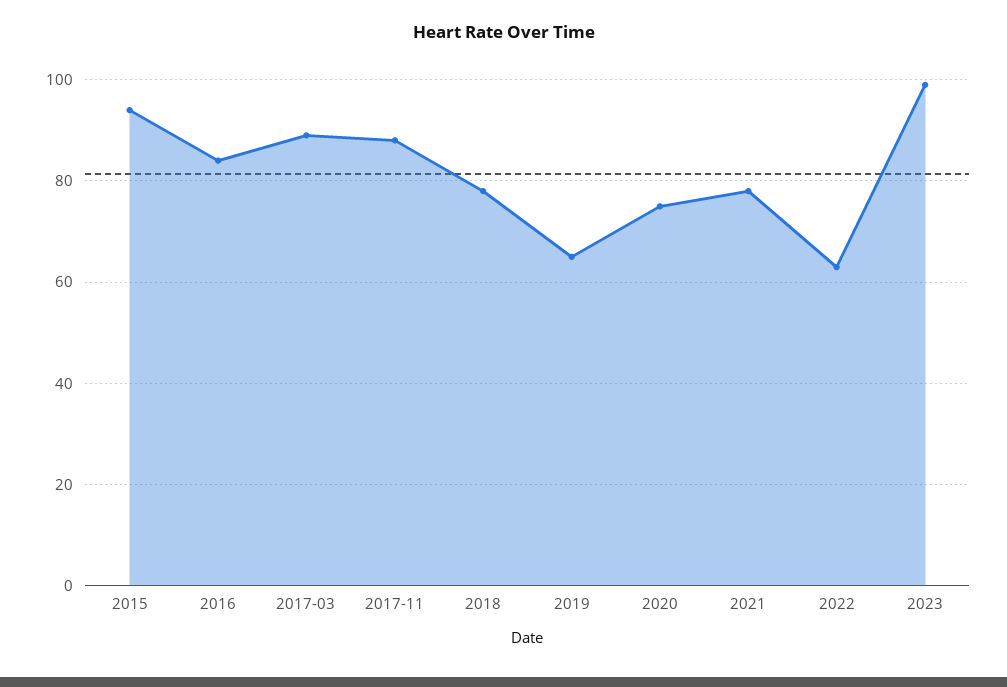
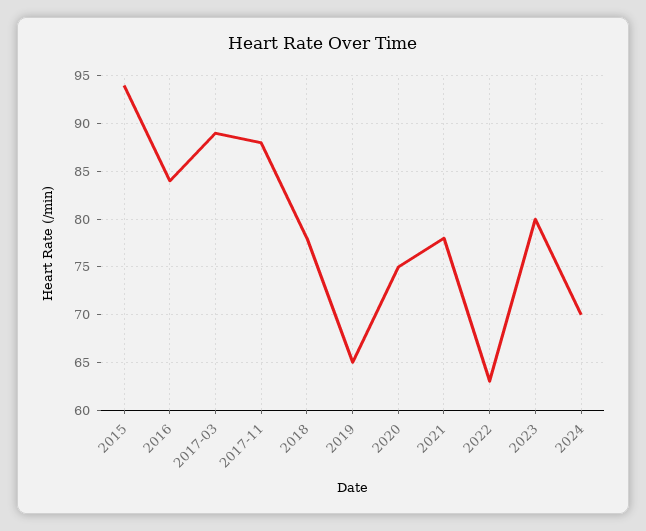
2023: 100 -> 80
2024: none -> 70

